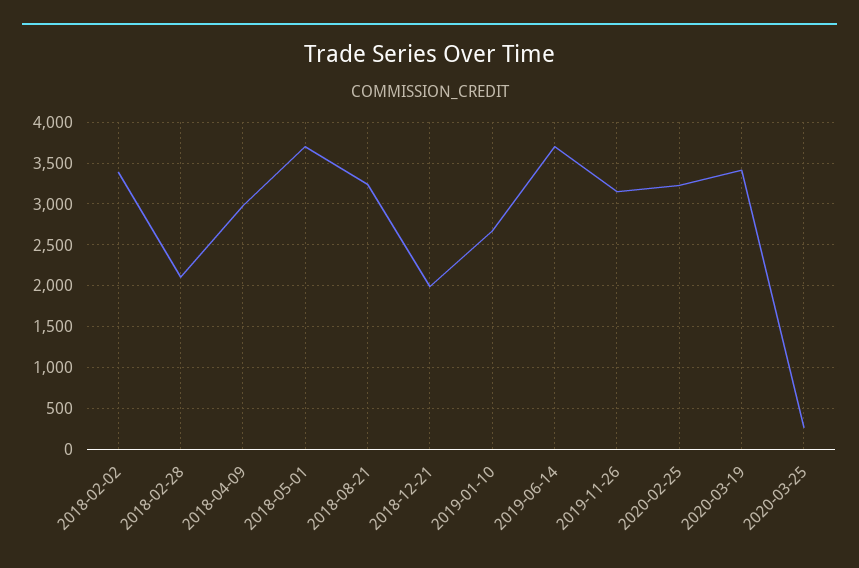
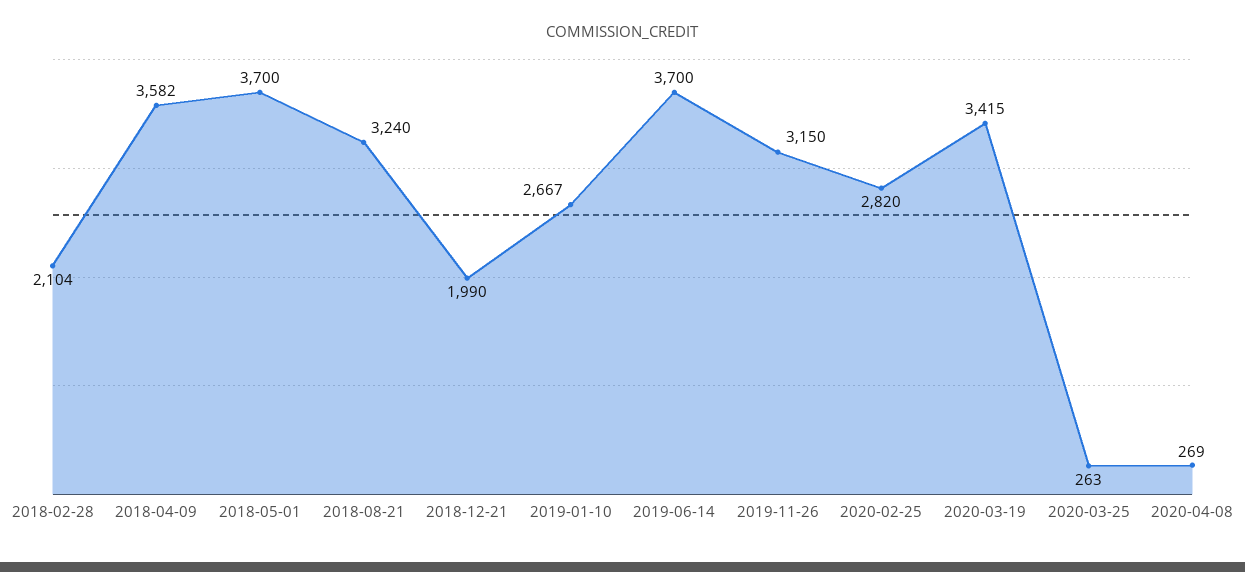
2018-02-02: 3400 -> none
2018-04-09: 3000 -> 3582
2020-02-25: 3200 -> 2820
2020-04-08: none -> 269

